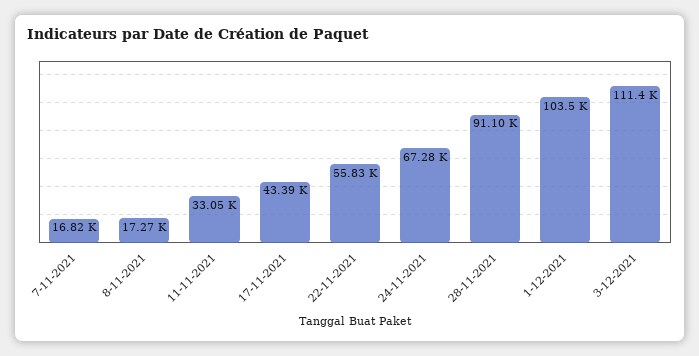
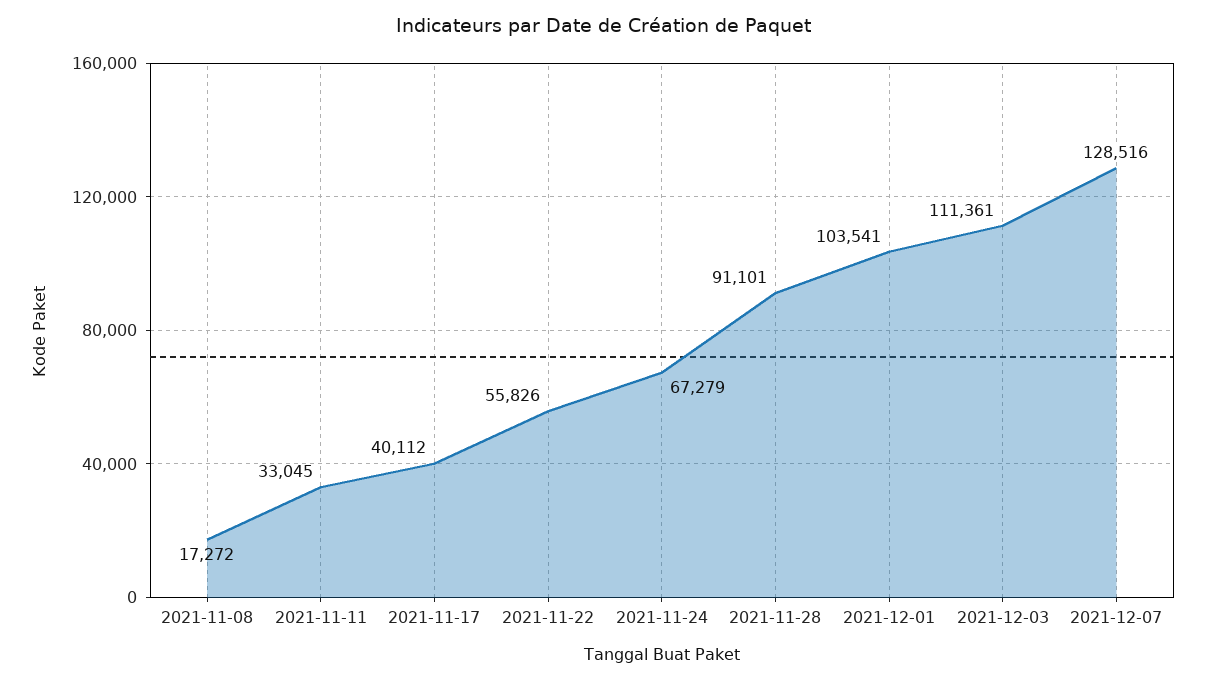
7-11-2021: 16820 -> none
17-11-2021: 43390 -> 40112
2021-12-07: none -> 128516

